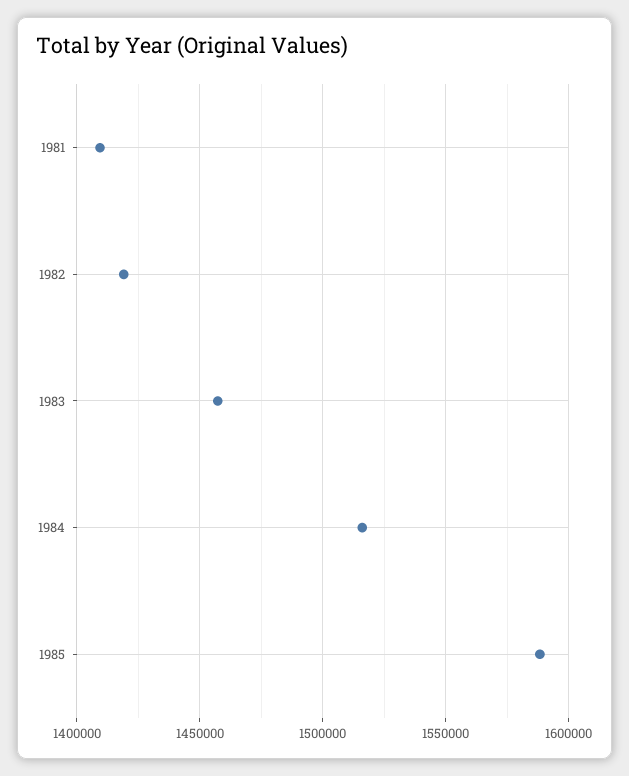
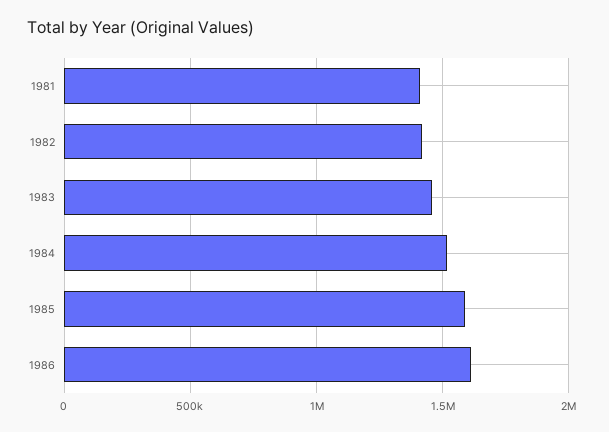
1986: none -> 1600000

